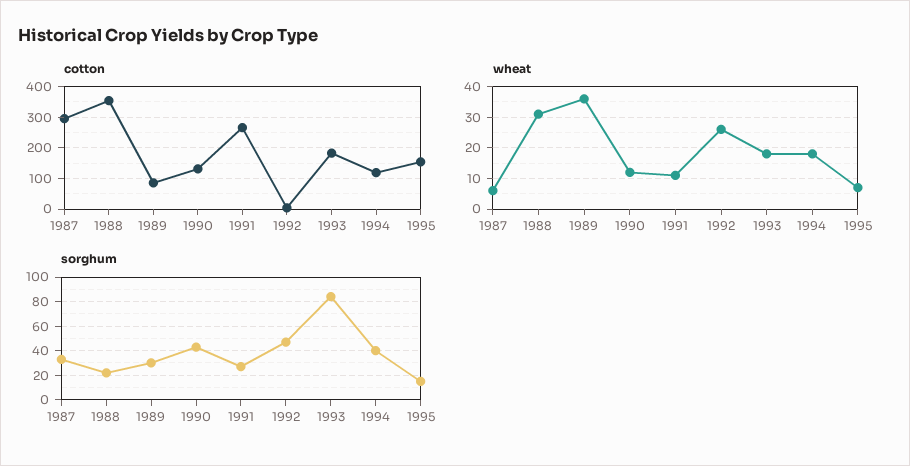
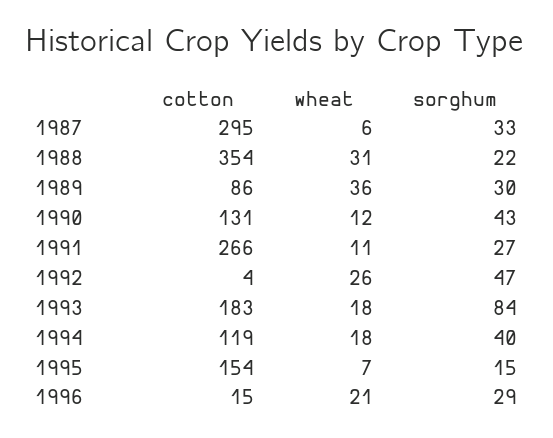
cotton, 1996: none -> 15
wheat, 1996: none -> 21
sorghum, 1996: none -> 29

